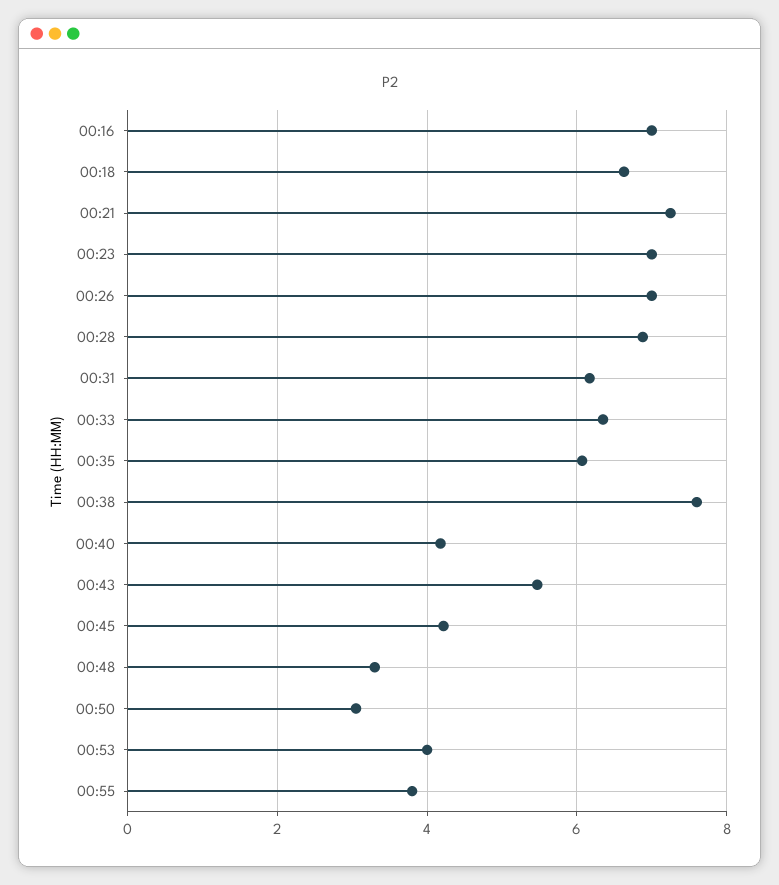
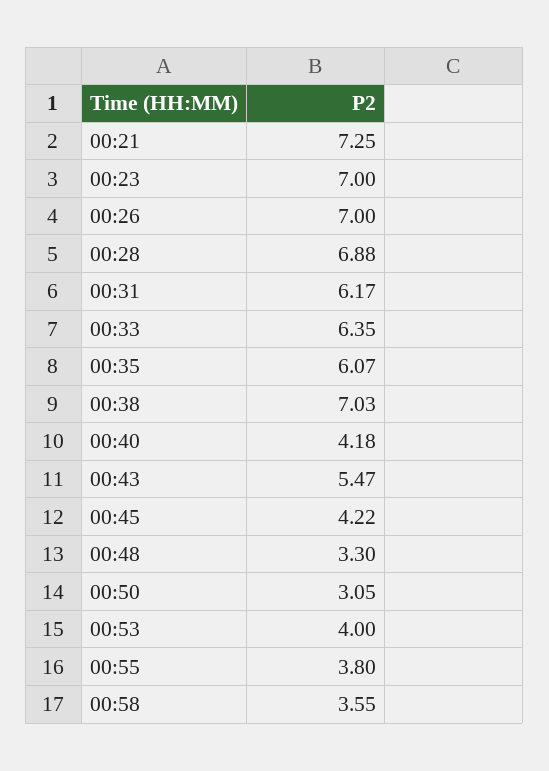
00:16: 7 -> none
00:18: 6.6 -> none
00:38: 7.6 -> 7.03
00:58: none -> 3.55

